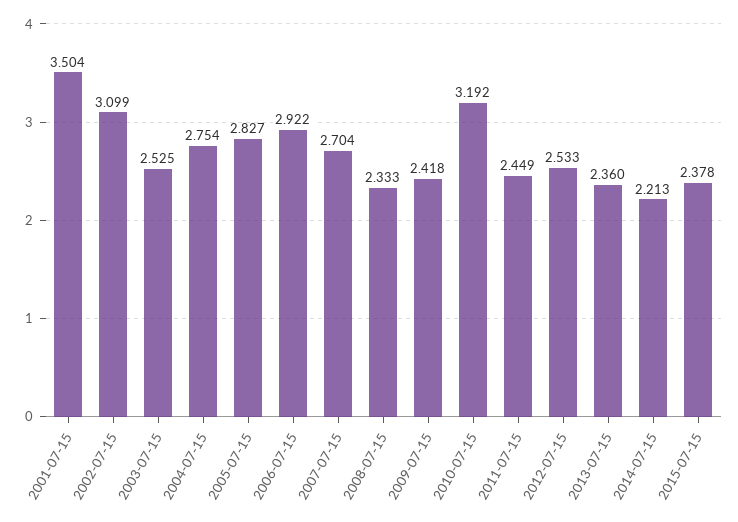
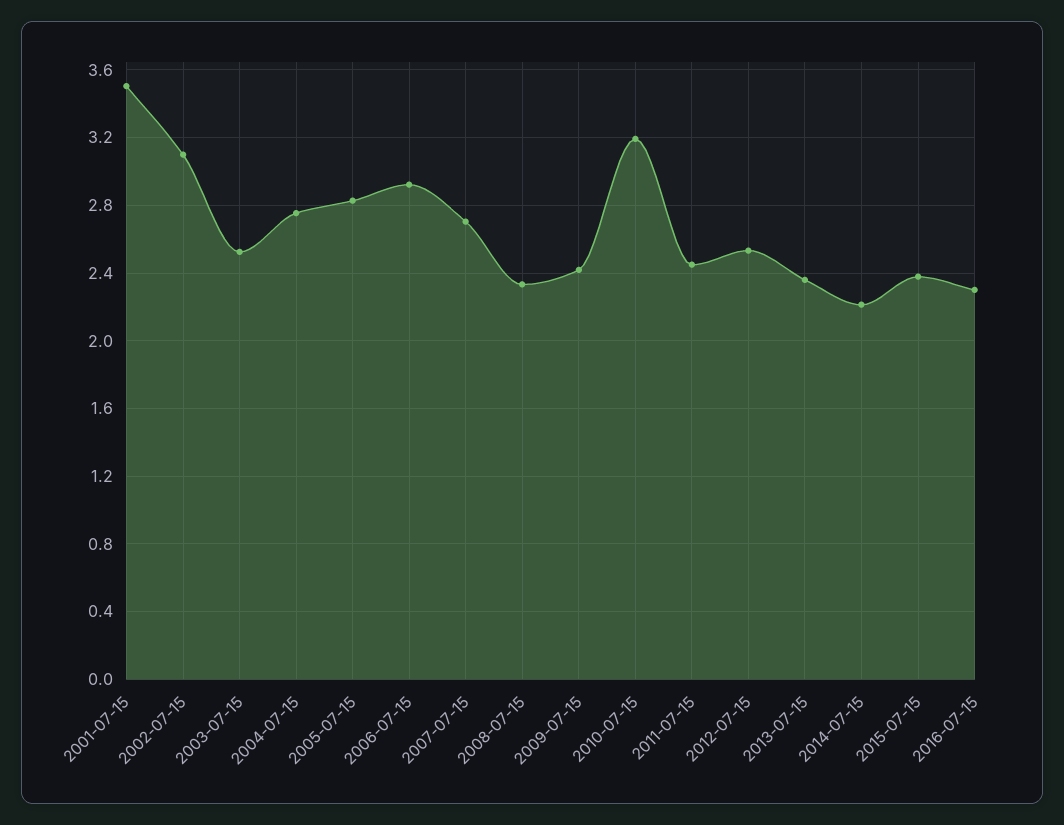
2016-07-15: none -> 2.3

